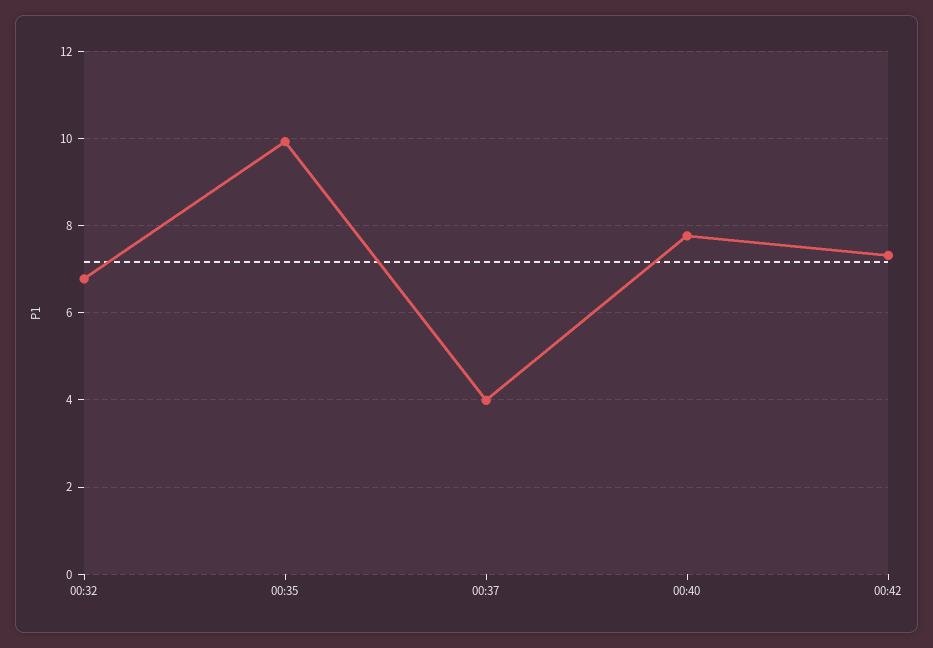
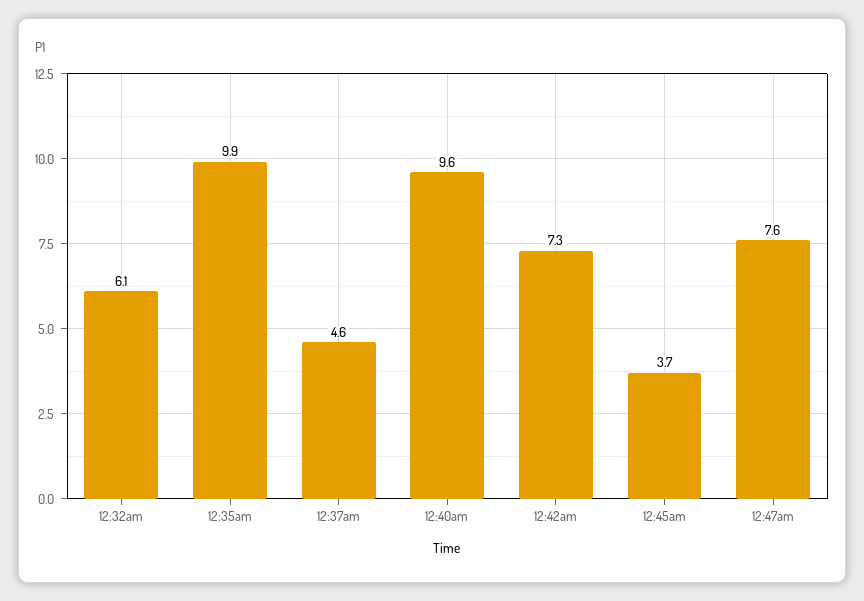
00:32: 6.8 -> 6.1
00:37: 4 -> 4.6
00:40: 7.8 -> 9.6
12:45am: none -> 3.7
12:47am: none -> 7.6

